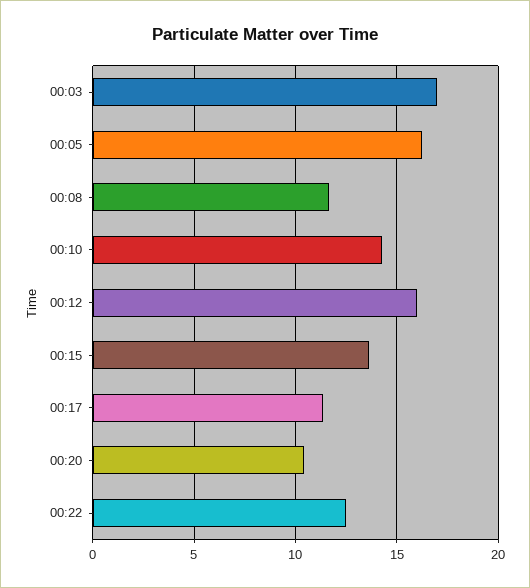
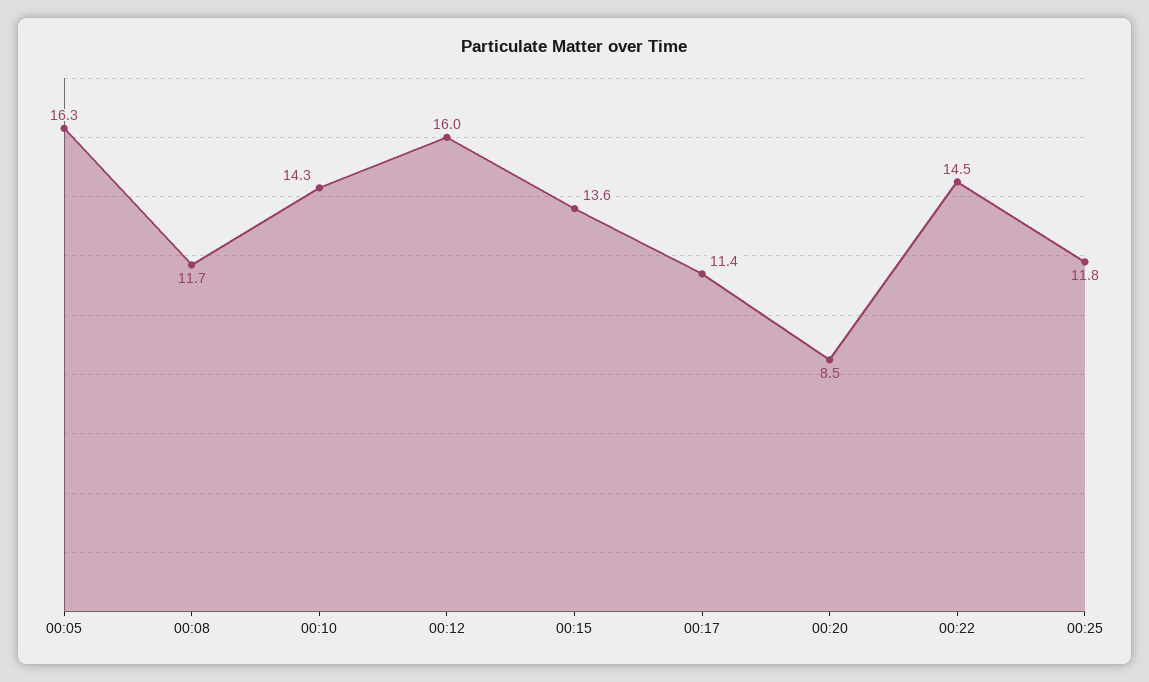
00:03: 17 -> none
00:20: 10.5 -> 8.5
00:22: 12.5 -> 14.5
00:25: none -> 11.8

